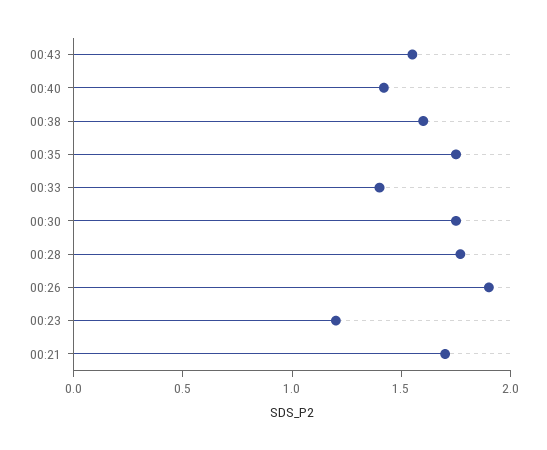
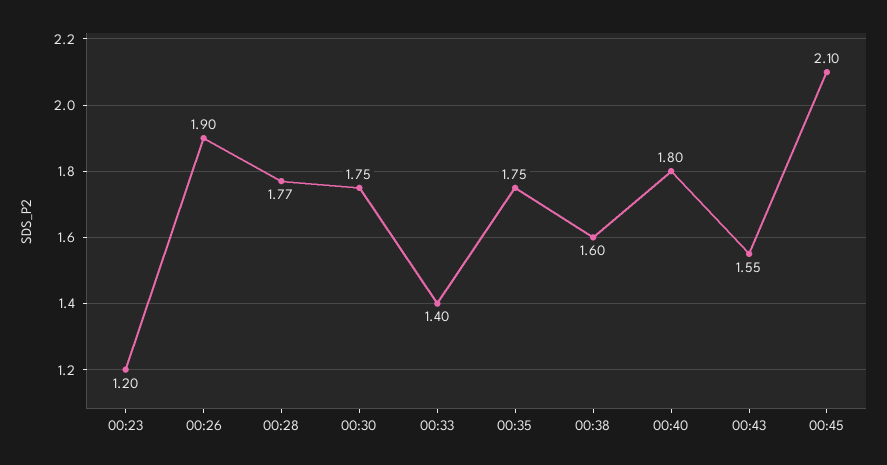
00:40: 1.4 -> 1.8
00:21: 1.7 -> none
00:45: none -> 2.1

